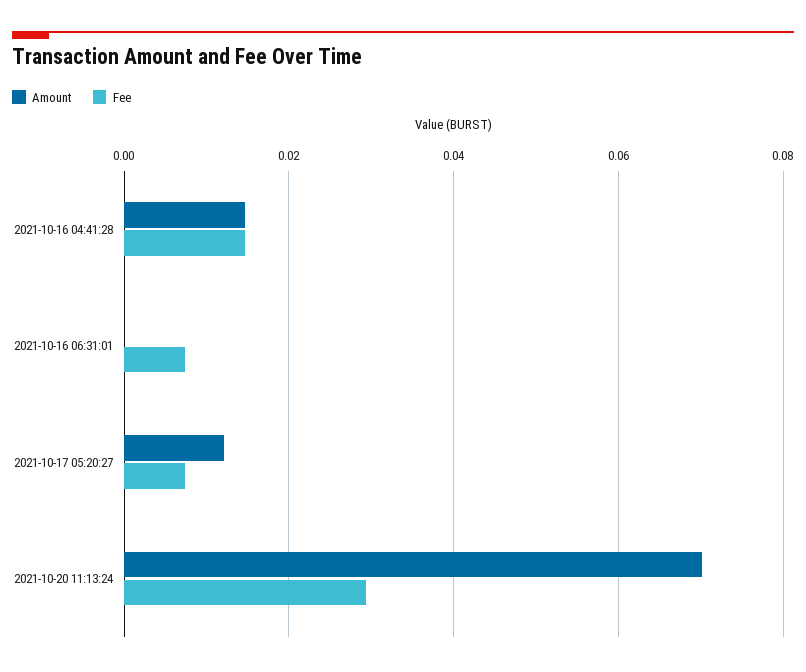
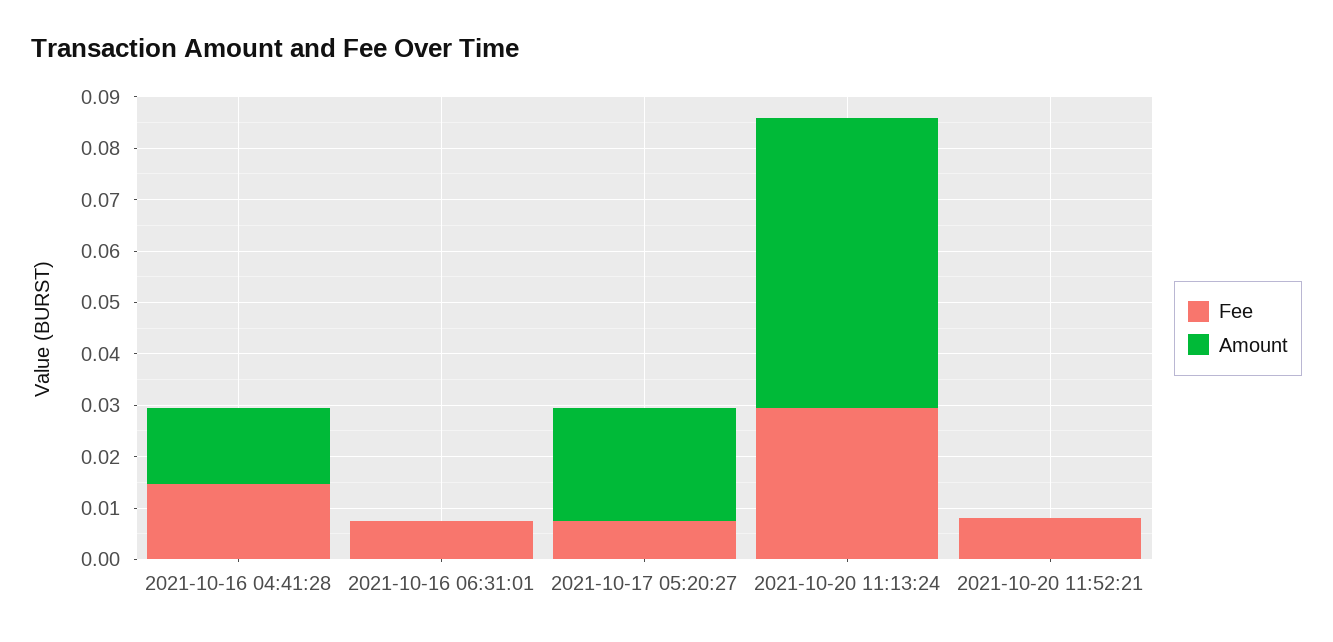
Amount, 2021-10-17 05:20:27: 0.012 -> 0.022
Amount, 2021-10-20 11:13:24: 0.07 -> 0.056
Fee, 2021-10-20 11:52:21: none -> 0.008
Amount, 2021-10-20 11:52:21: none -> 0

